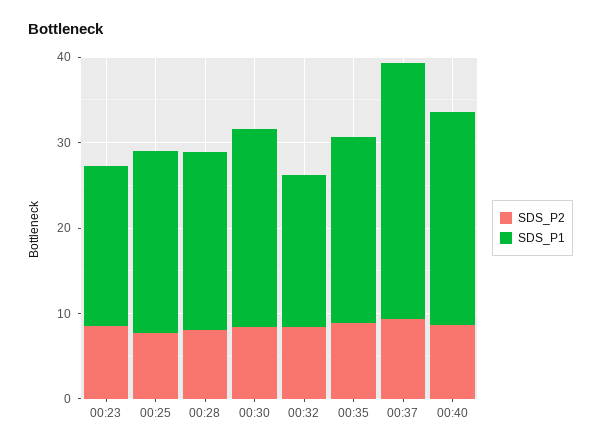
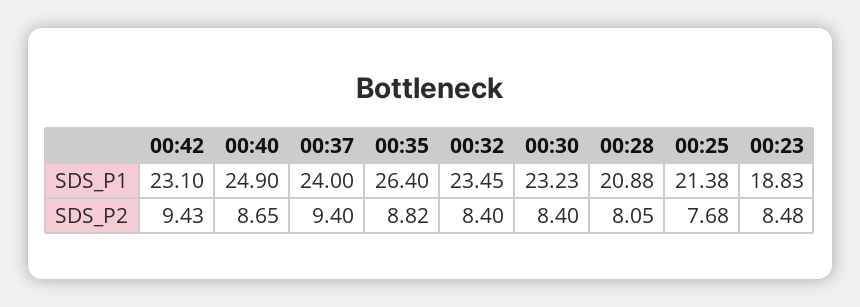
SDS_P1, 00:32: 18 -> 23.45
SDS_P1, 00:35: 22 -> 26.4
SDS_P1, 00:37: 30 -> 24
SDS_P1, 00:42: none -> 23.1
SDS_P2, 00:42: none -> 9.43

